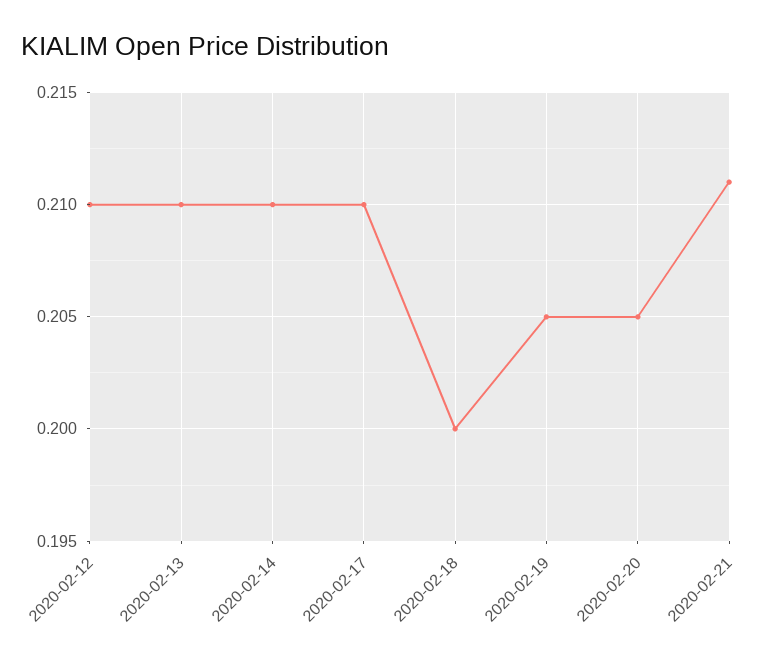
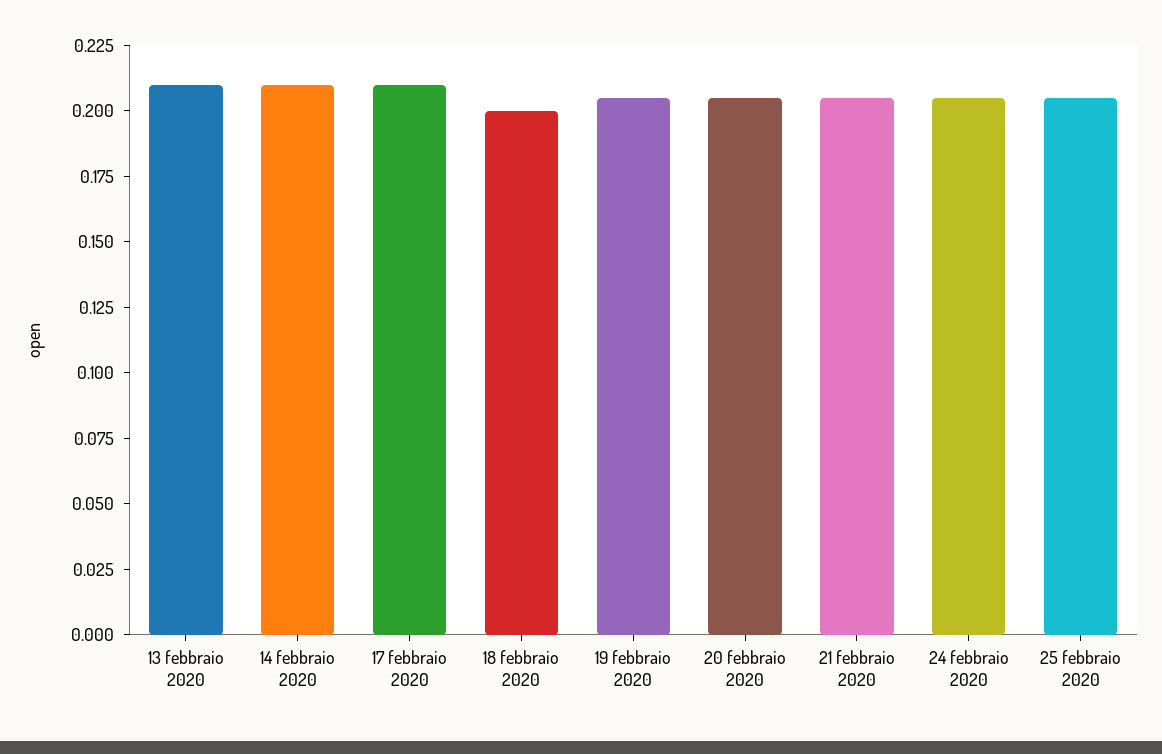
2020-02-12: 0.21 -> none
2020-02-21: 0.211 -> 0.205
24 febbraio 2020: none -> 0.205
25 febbraio 2020: none -> 0.205

